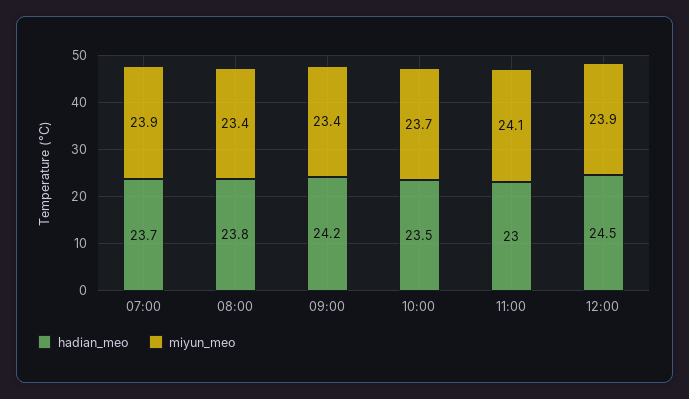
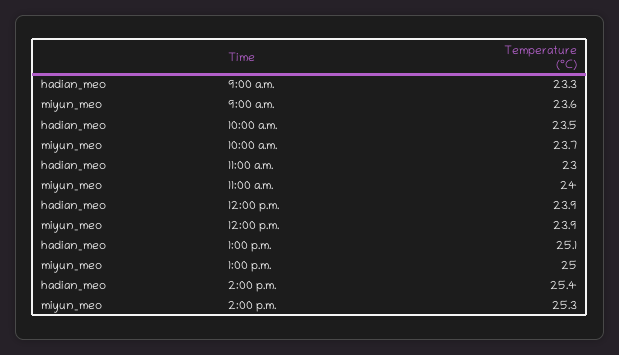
hadian_meo, 07:00: 23.7 -> none
miyun_meo, 07:00: 23.9 -> none
hadian_meo, 08:00: 23.8 -> none
miyun_meo, 08:00: 23.4 -> none
hadian_meo, 09:00: 24.2 -> 23.3
miyun_meo, 09:00: 23.4 -> 23.6
miyun_meo, 11:00: 24.1 -> 24
hadian_meo, 12:00: 24.5 -> 23.9
hadian_meo, 1:00 p.m.: none -> 25.1
miyun_meo, 1:00 p.m.: none -> 25
hadian_meo, 2:00 p.m.: none -> 25.4
miyun_meo, 2:00 p.m.: none -> 25.3

